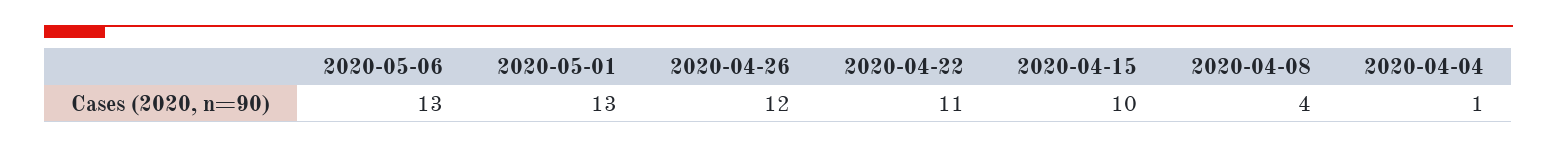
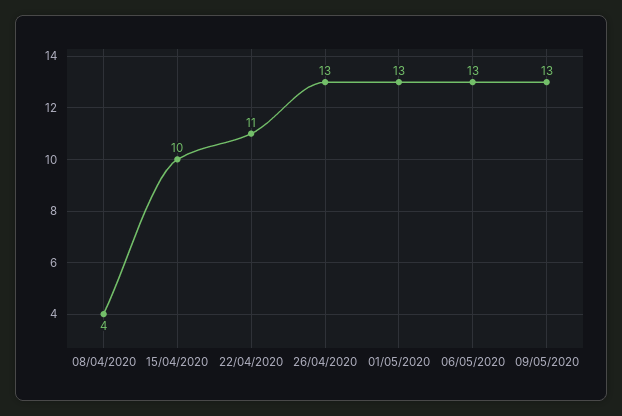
2020-04-26: 12 -> 13
2020-04-04: 1 -> none
09/05/2020: none -> 13

